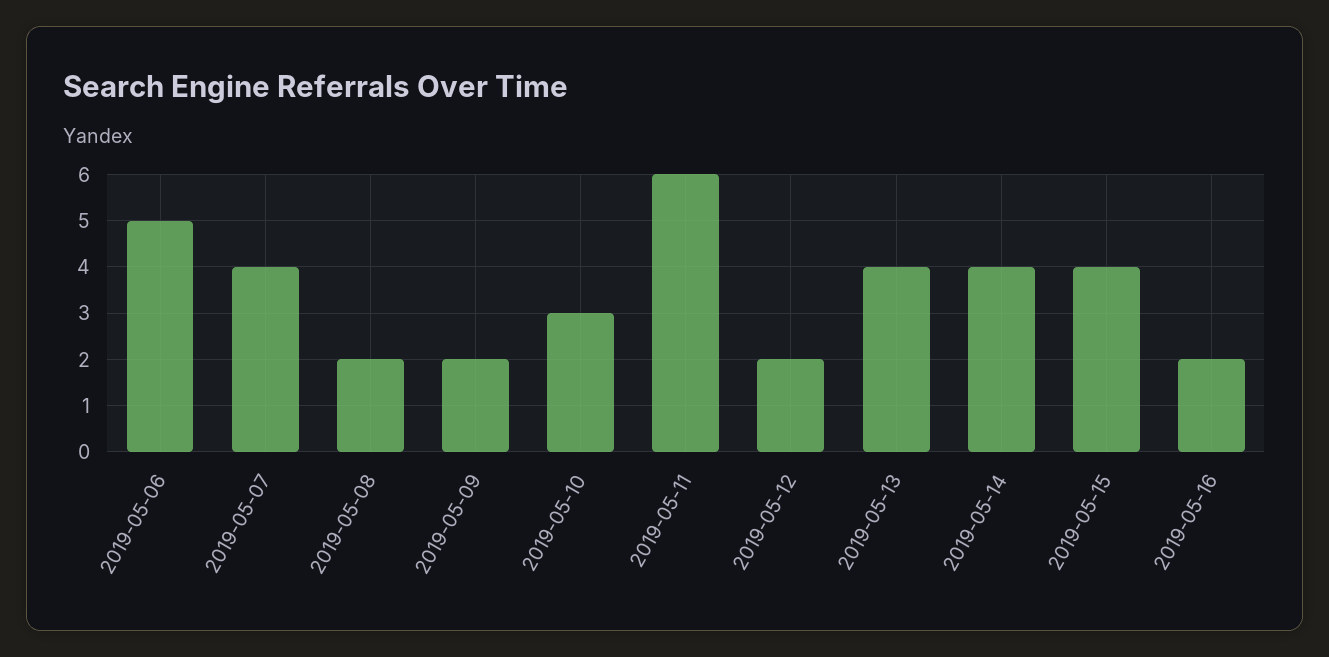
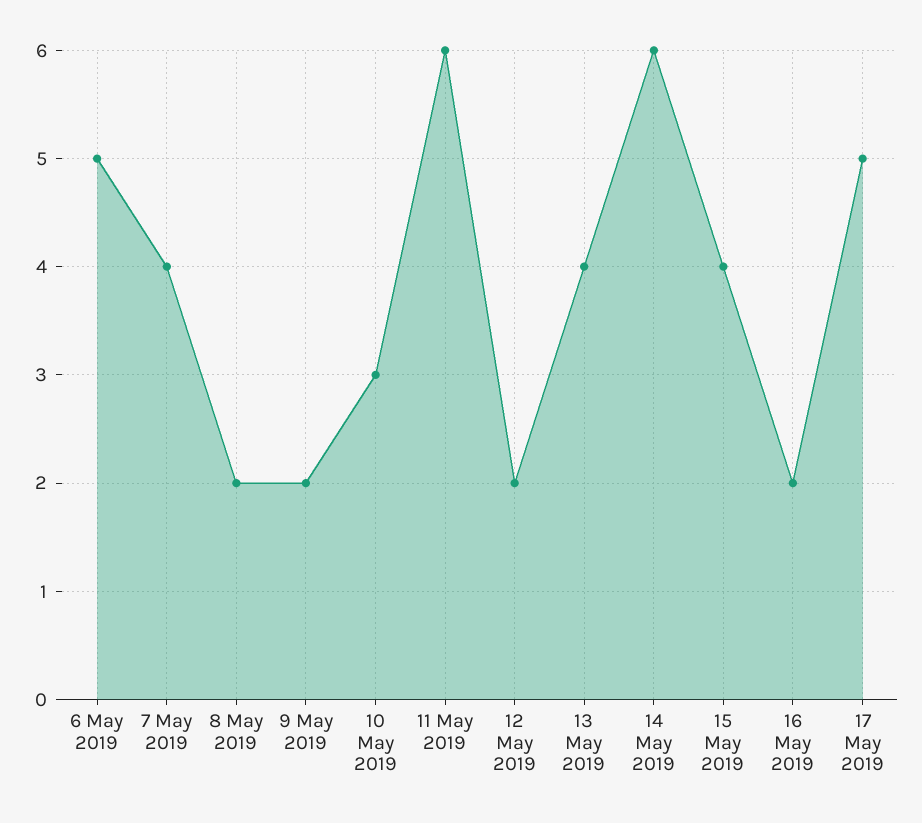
2019-05-14: 4 -> 6
17 May 2019: none -> 5

